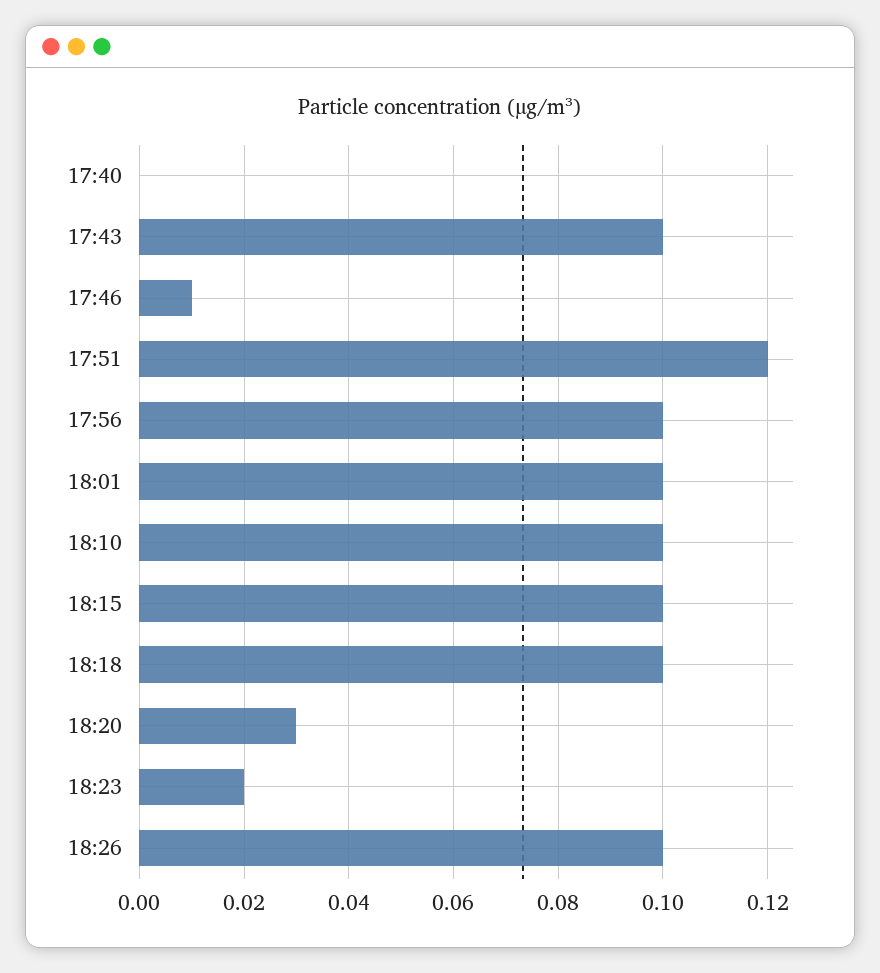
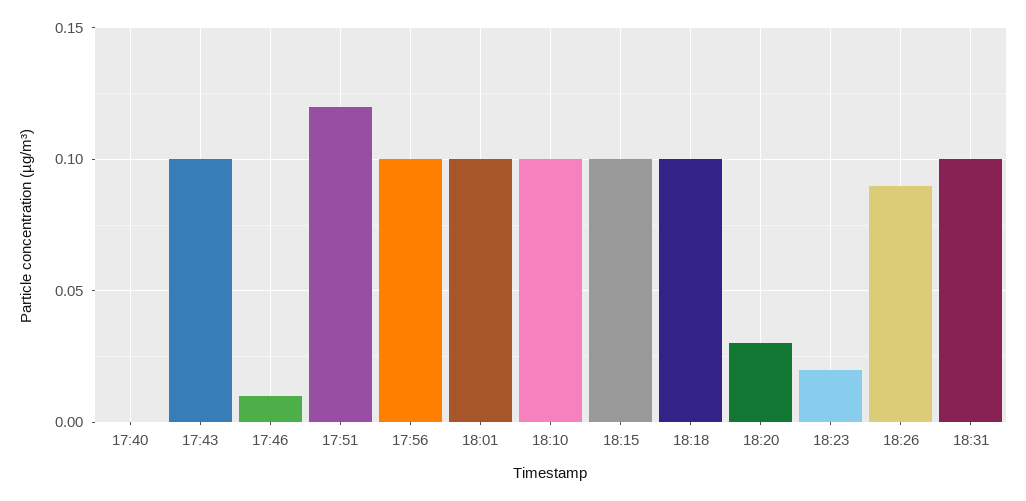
18:26: 0.1 -> 0.09
18:31: none -> 0.1

